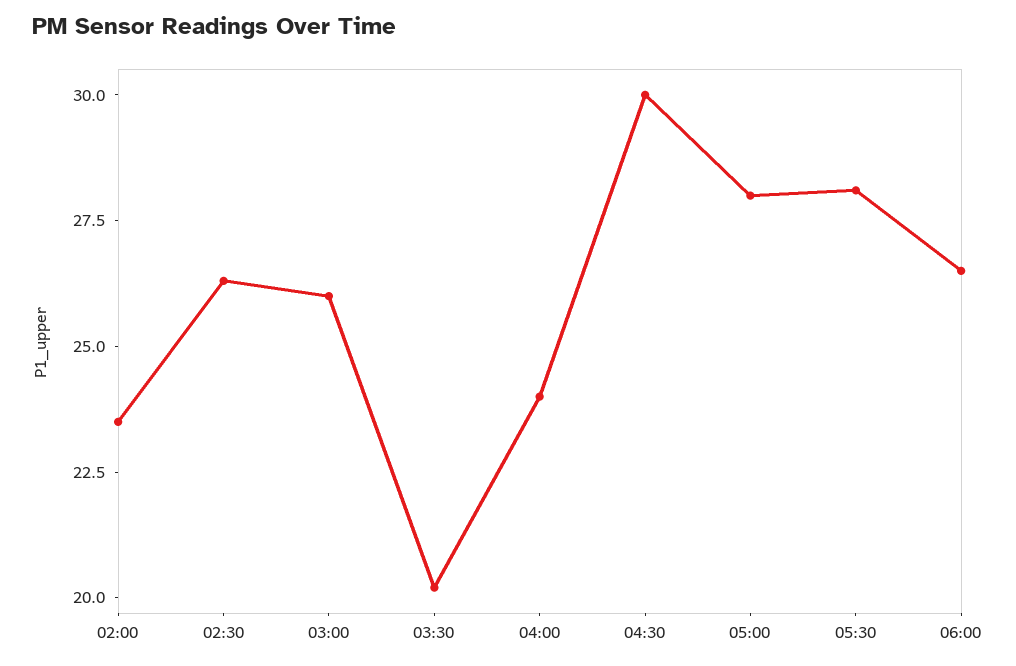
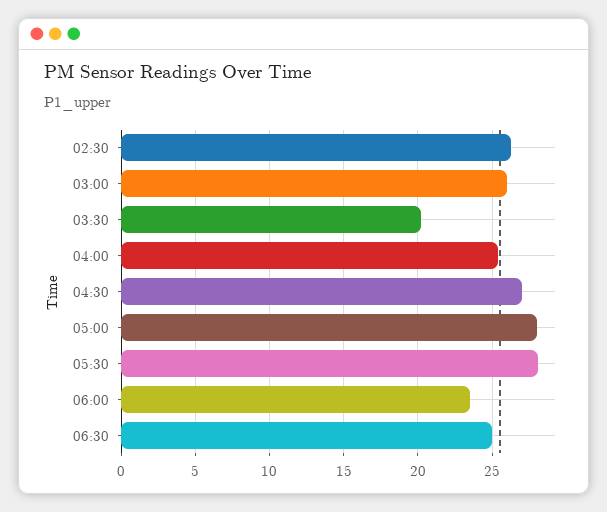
02:00: 23.5 -> none
04:00: 24 -> 25.5
04:30: 30 -> 27
06:00: 26.5 -> 23.5
06:30: none -> 25

